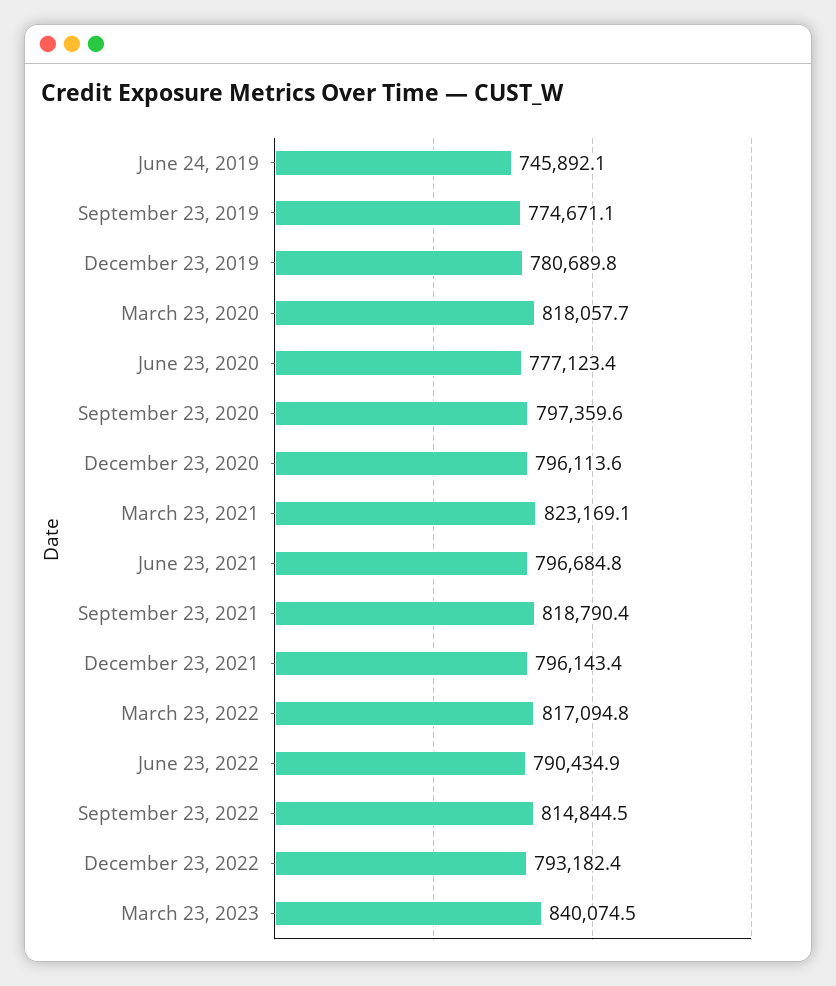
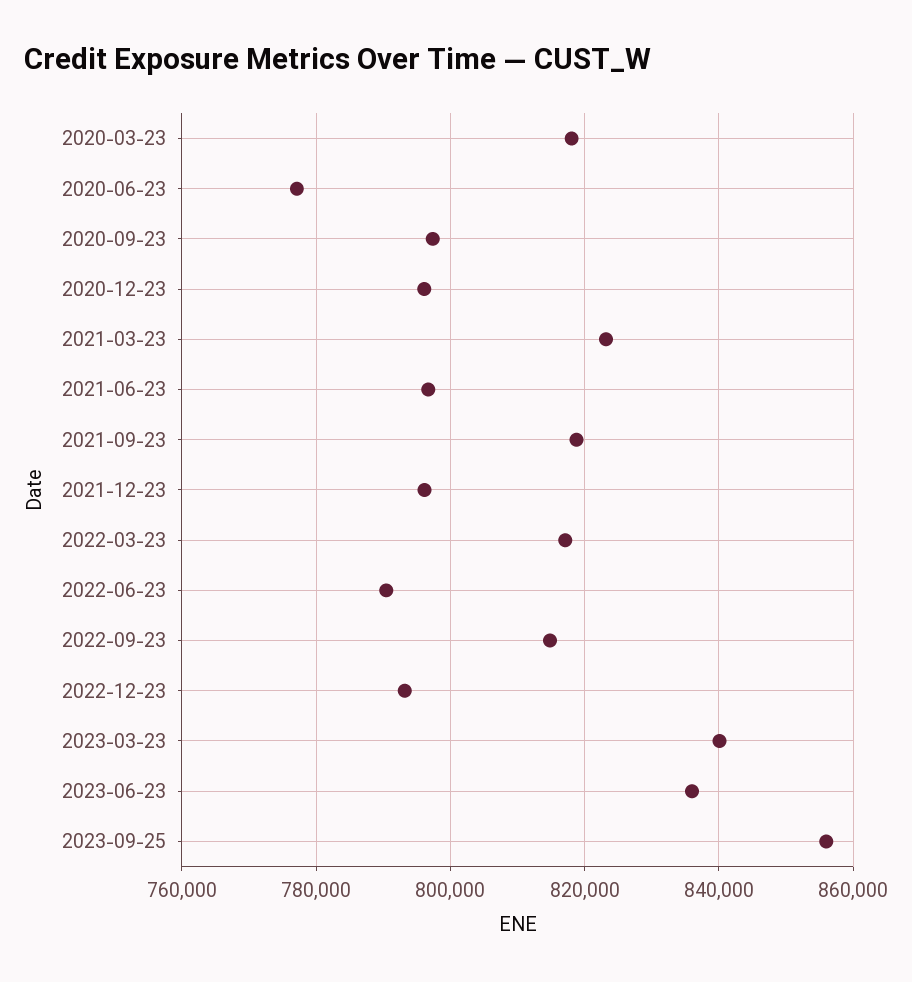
June 24, 2019: 745892.1 -> none
September 23, 2019: 774671.1 -> none
December 23, 2019: 780689.8 -> none
2023-06-23: none -> 836000
2023-09-25: none -> 856000

